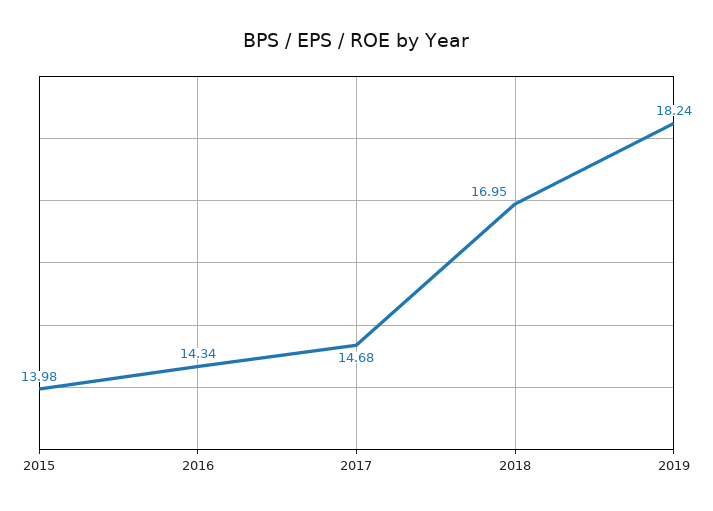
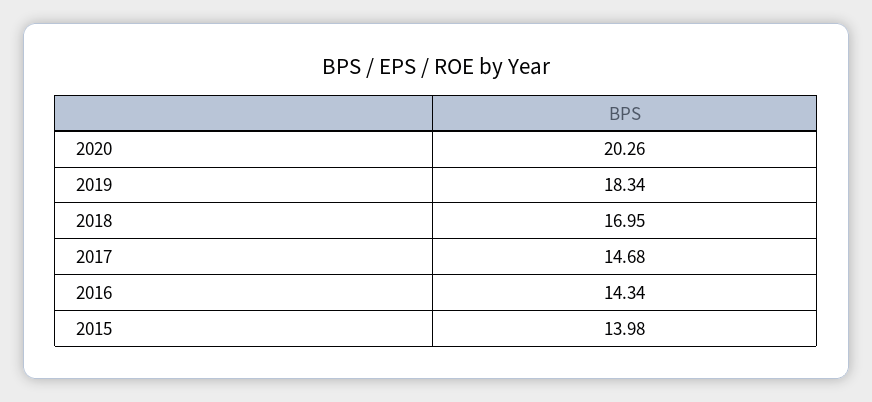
2019: 18.24 -> 18.34
2020: none -> 20.26

